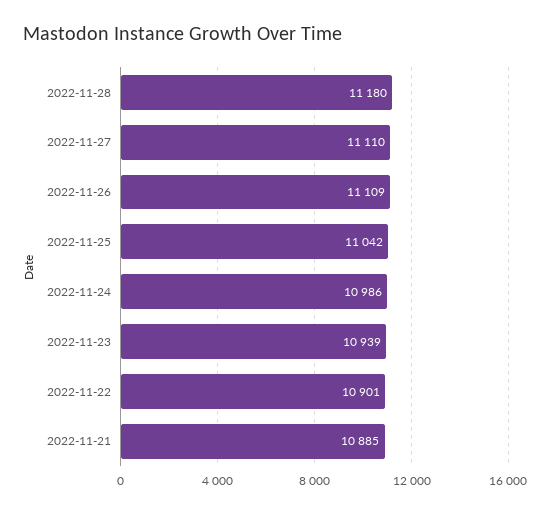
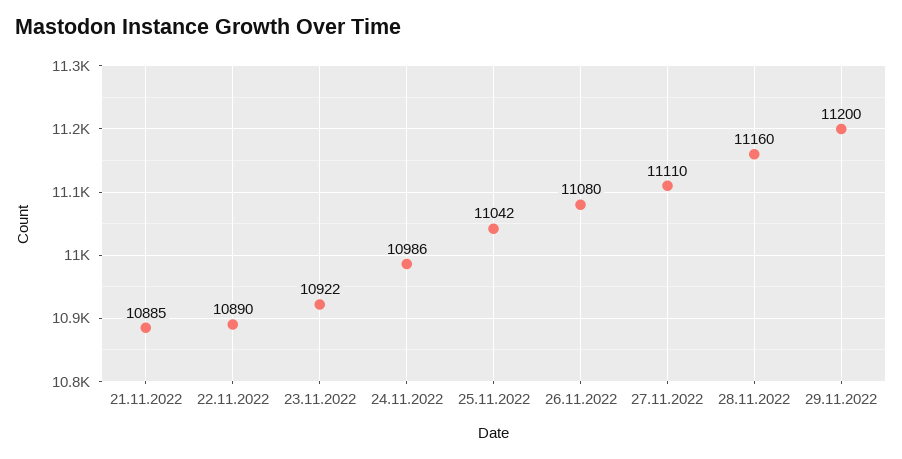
2022-11-28: 11180 -> 11160
2022-11-26: 11109 -> 11080
2022-11-23: 10939 -> 10922
2022-11-22: 10901 -> 10890
29.11.2022: none -> 11200

